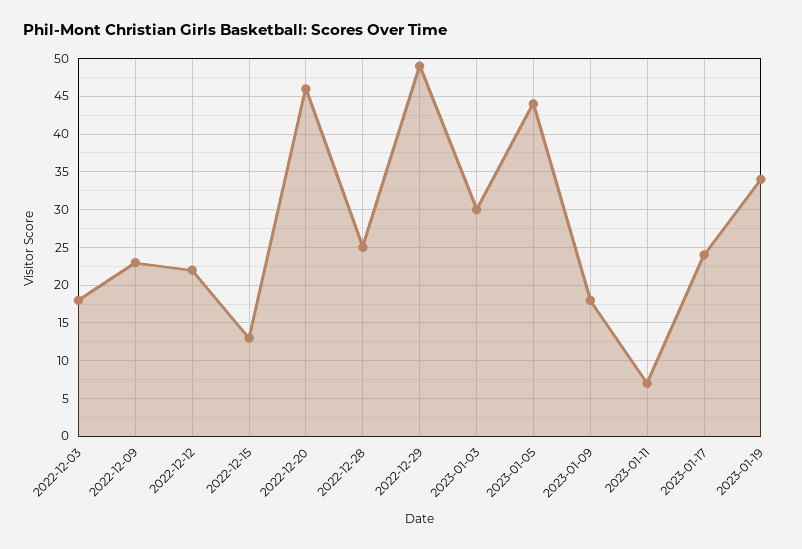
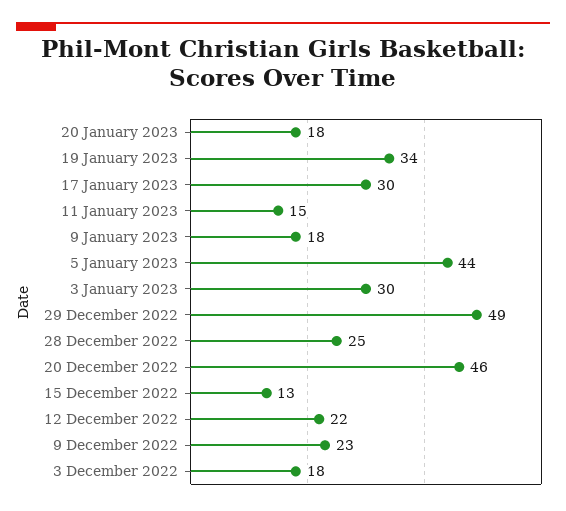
2023-01-11: 7 -> 15
2023-01-17: 24 -> 30
20 January 2023: none -> 18

